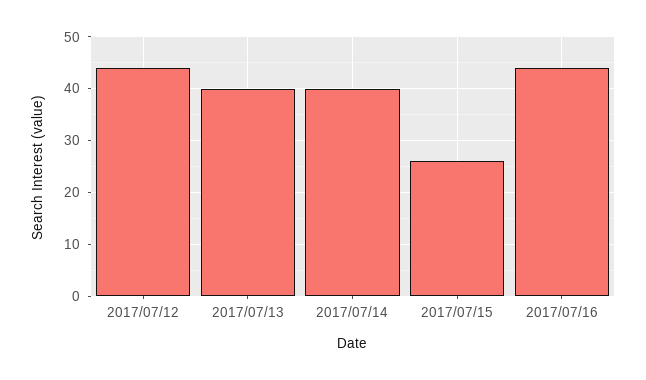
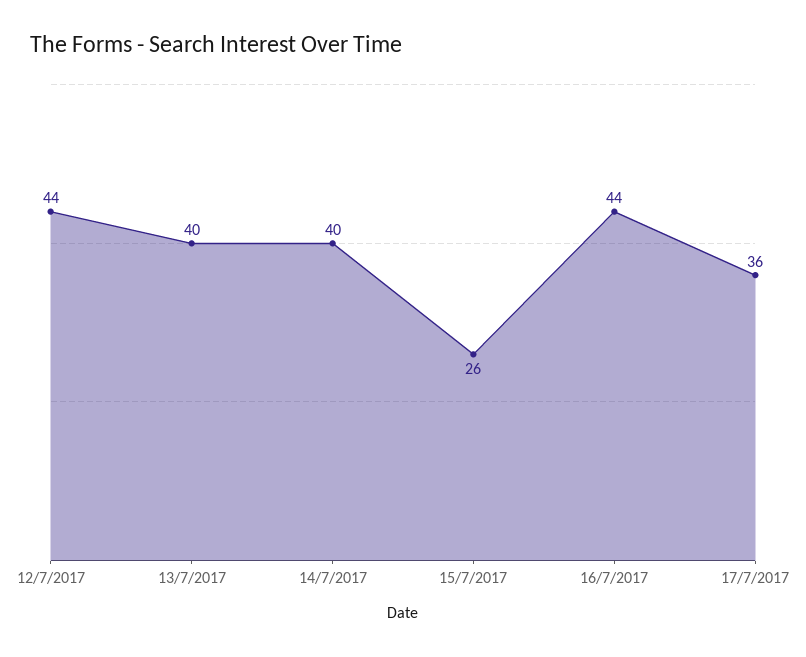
17/7/2017: none -> 36

